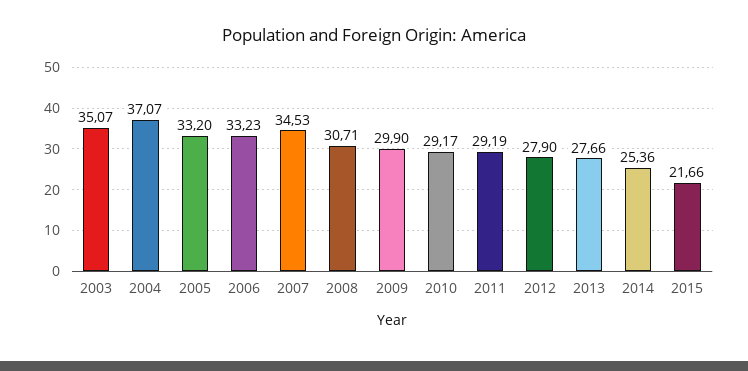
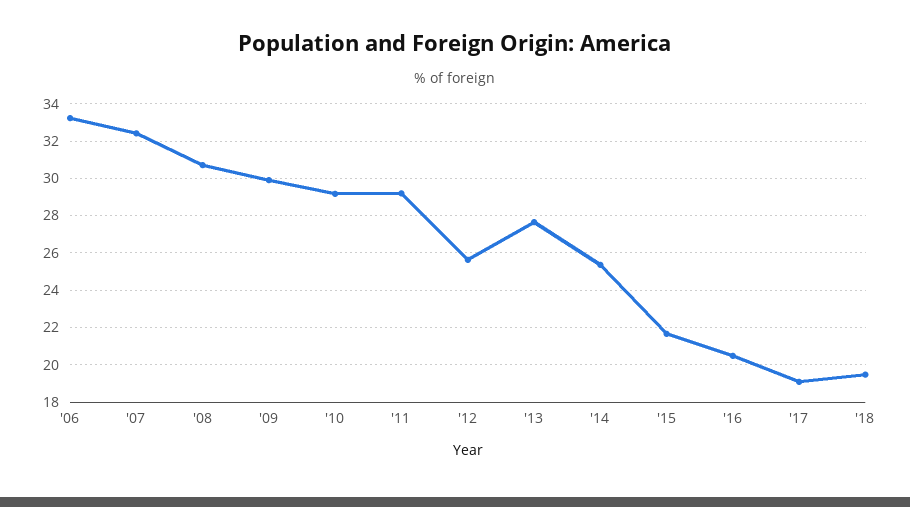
2003: 35.07 -> none
2004: 37.07 -> none
2005: 33.2 -> none
2007: 34.53 -> 32.5
2012: 27.9 -> 25.5
'16: none -> 20.5
'17: none -> 19
'18: none -> 19.5

